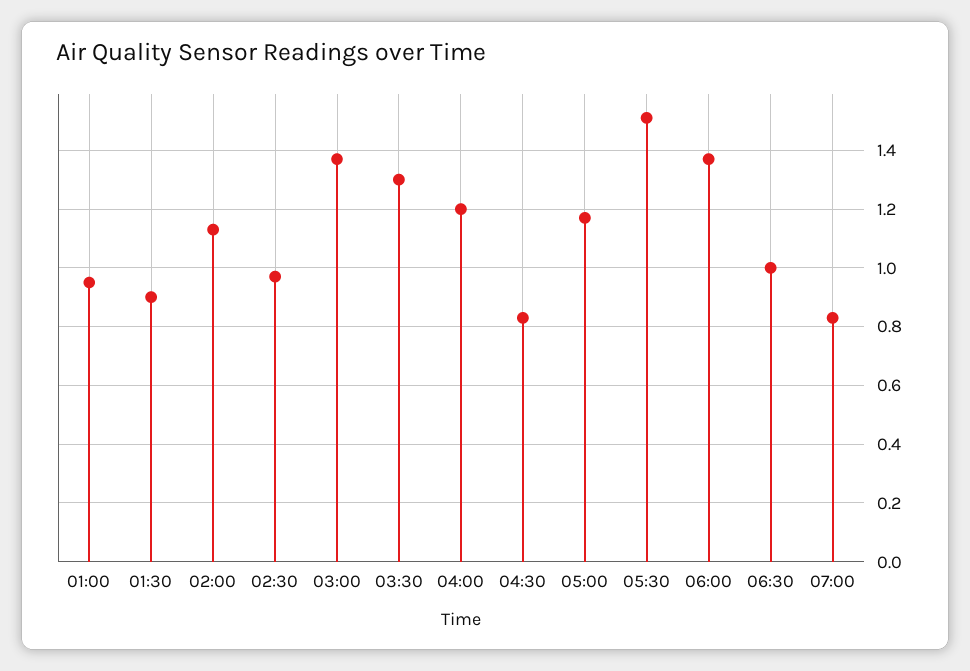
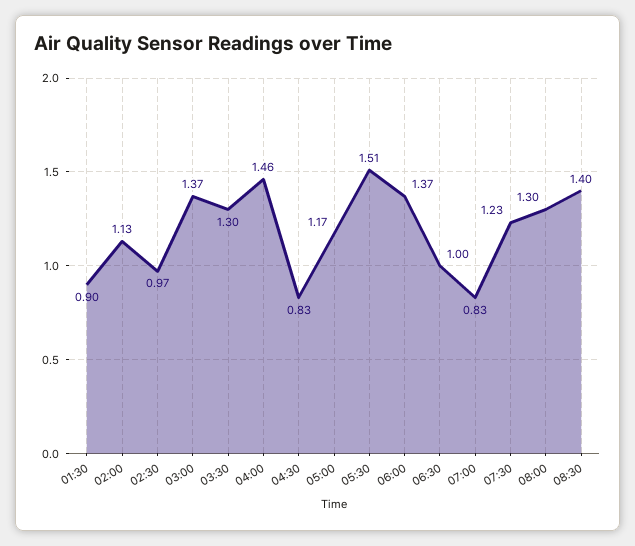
01:00: 0.95 -> none
04:00: 1.2 -> 1.46
07:30: none -> 1.23
08:00: none -> 1.3
08:30: none -> 1.4

